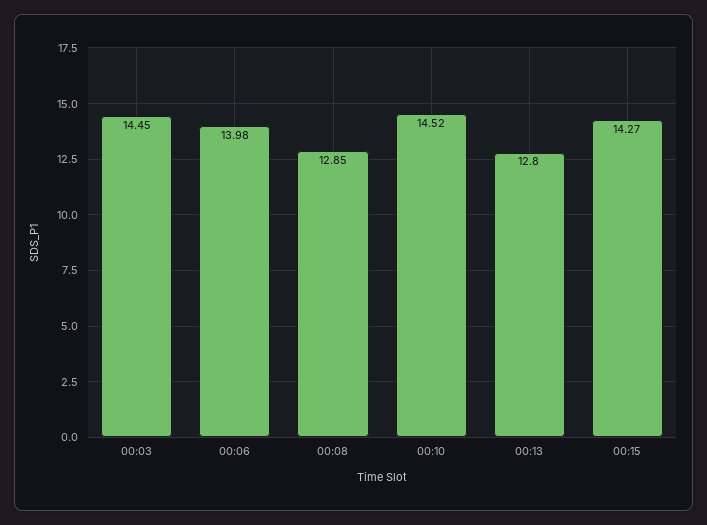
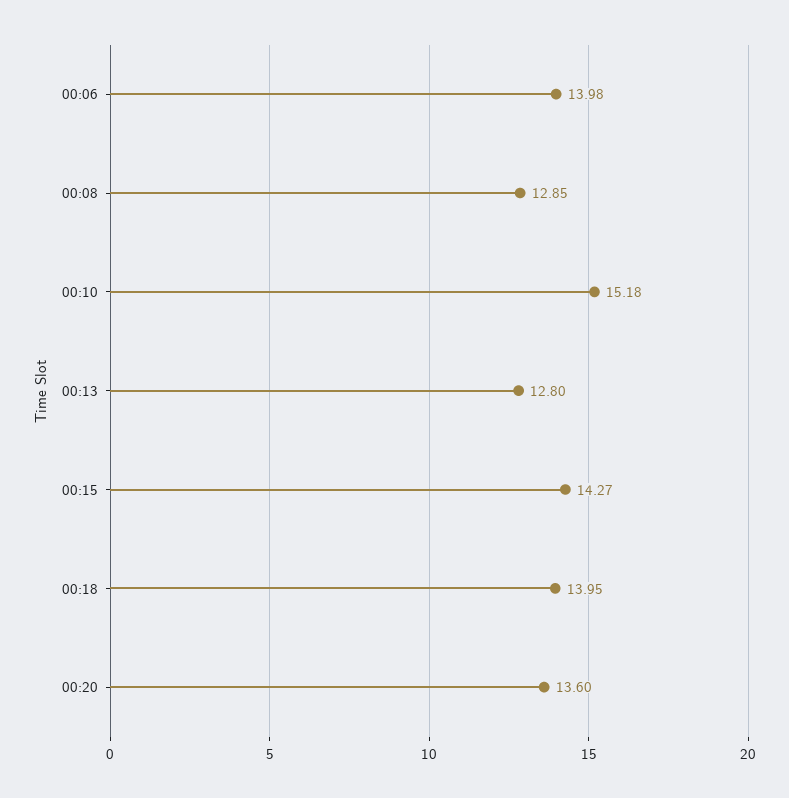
00:03: 14.45 -> none
00:10: 14.52 -> 15.18
00:18: none -> 13.95
00:20: none -> 13.6

